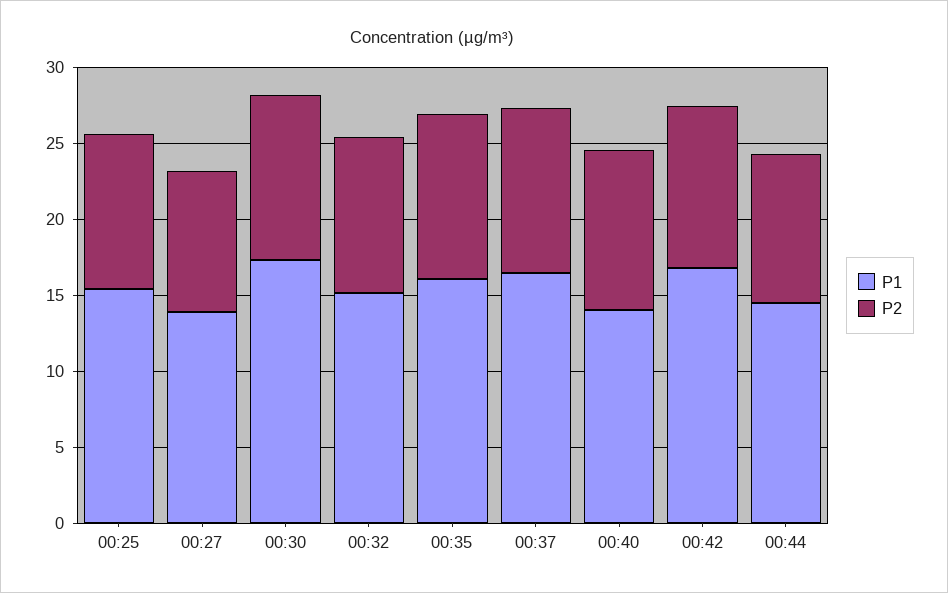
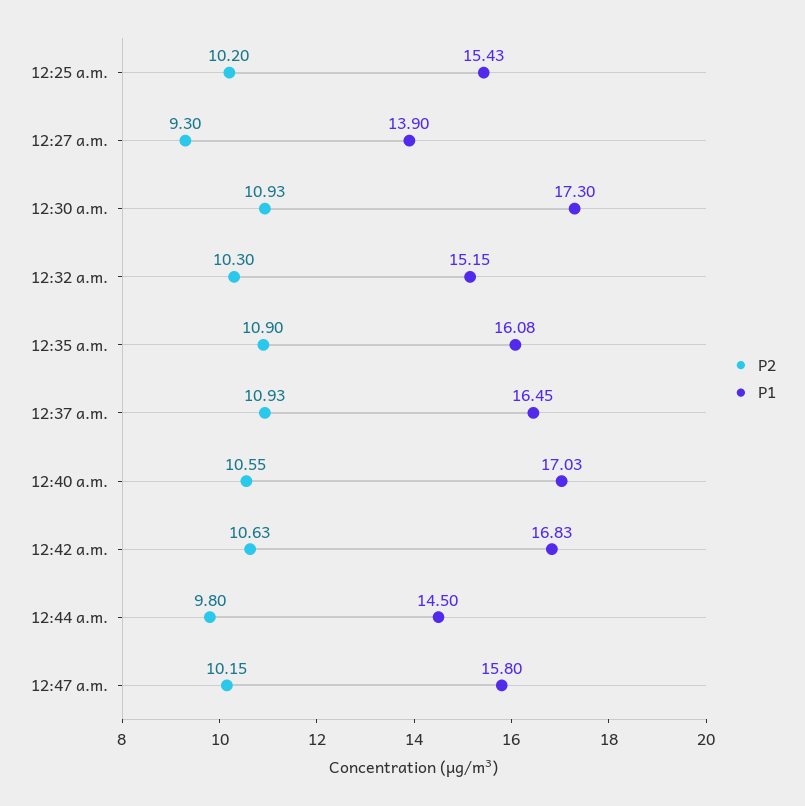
P1, 00:40: 14 -> 17.03
P2, 12:47 a.m.: none -> 10.15
P1, 12:47 a.m.: none -> 15.8

